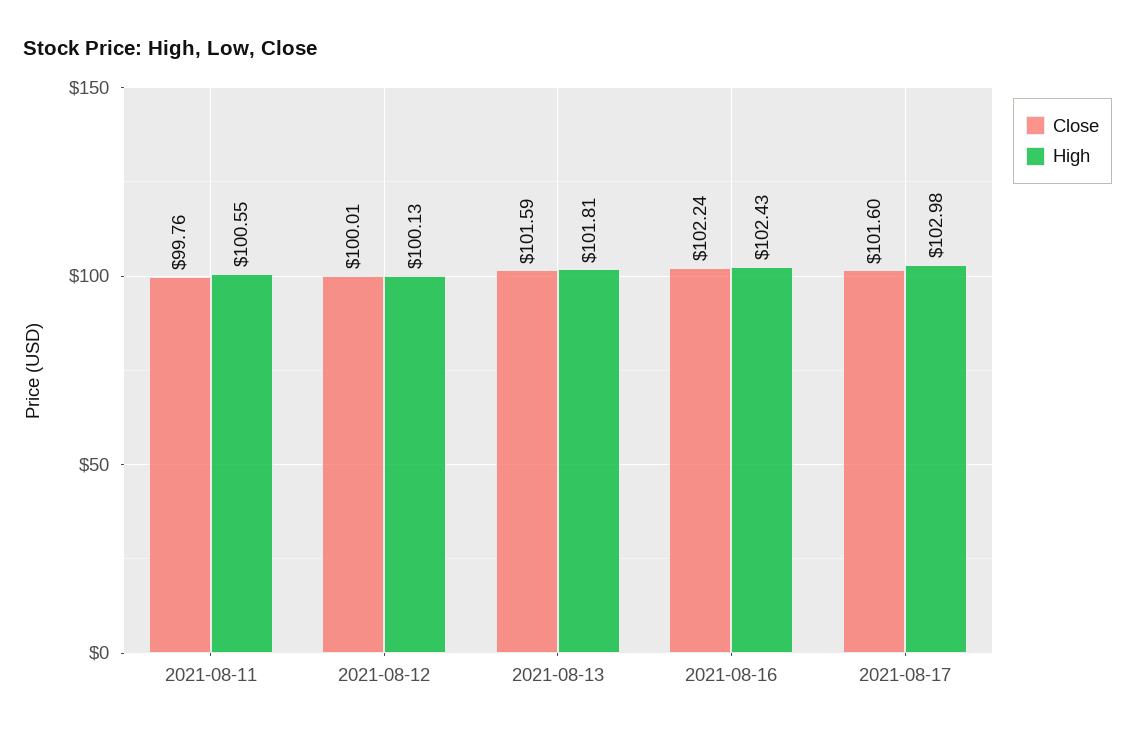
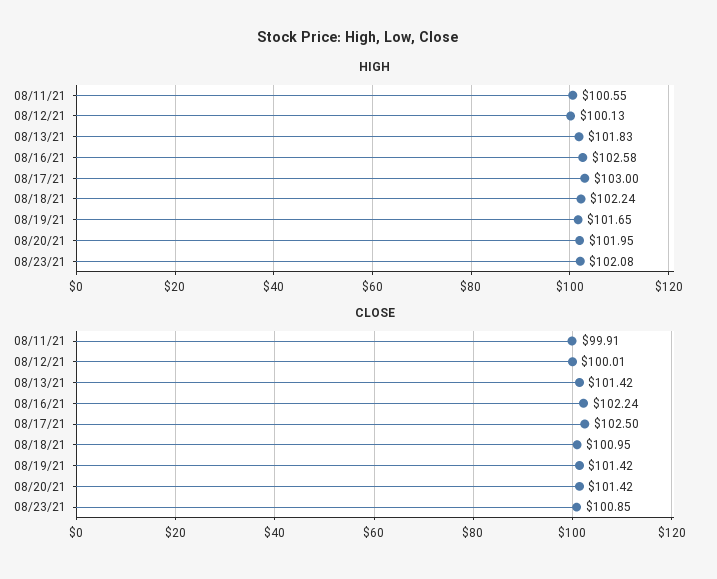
Close, 2021-08-11: 99.76 -> 99.91
Close, 2021-08-13: 101.59 -> 101.42
High, 2021-08-13: 101.81 -> 101.83
High, 2021-08-16: 102.43 -> 102.58
Close, 2021-08-17: 101.6 -> 102.5
High, 2021-08-17: 102.98 -> 103
High, 08/18/21: none -> 102.24
High, 08/19/21: none -> 101.65
High, 08/20/21: none -> 101.95
High, 08/23/21: none -> 102.08
Close, 08/18/21: none -> 100.95
Close, 08/19/21: none -> 101.42
Close, 08/20/21: none -> 101.42
Close, 08/23/21: none -> 100.85

